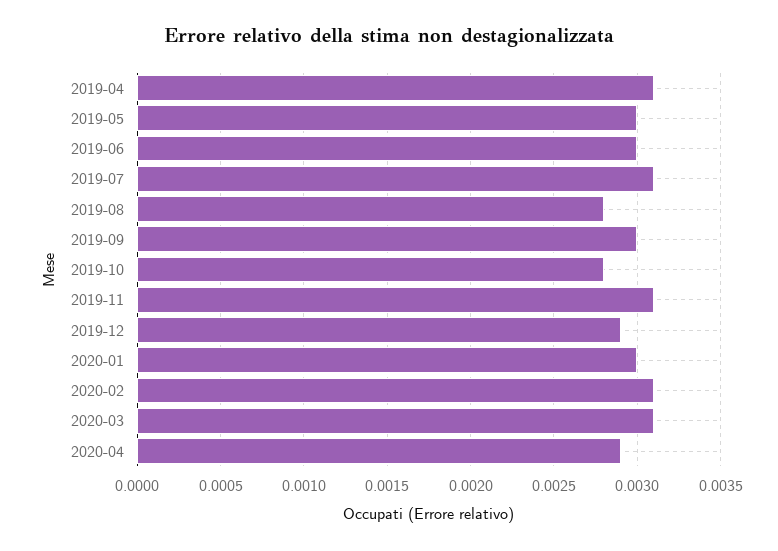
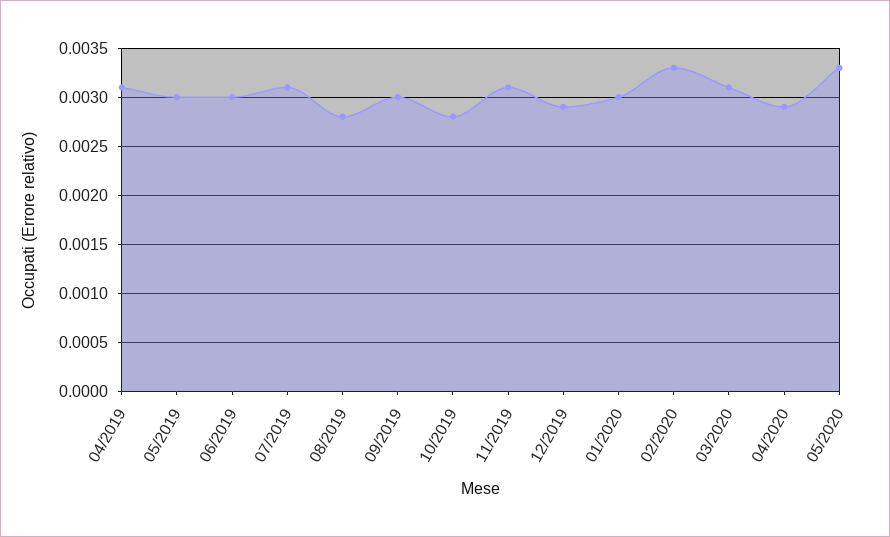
2020-02: 0.0031 -> 0.0033
05/2020: none -> 0.0033

